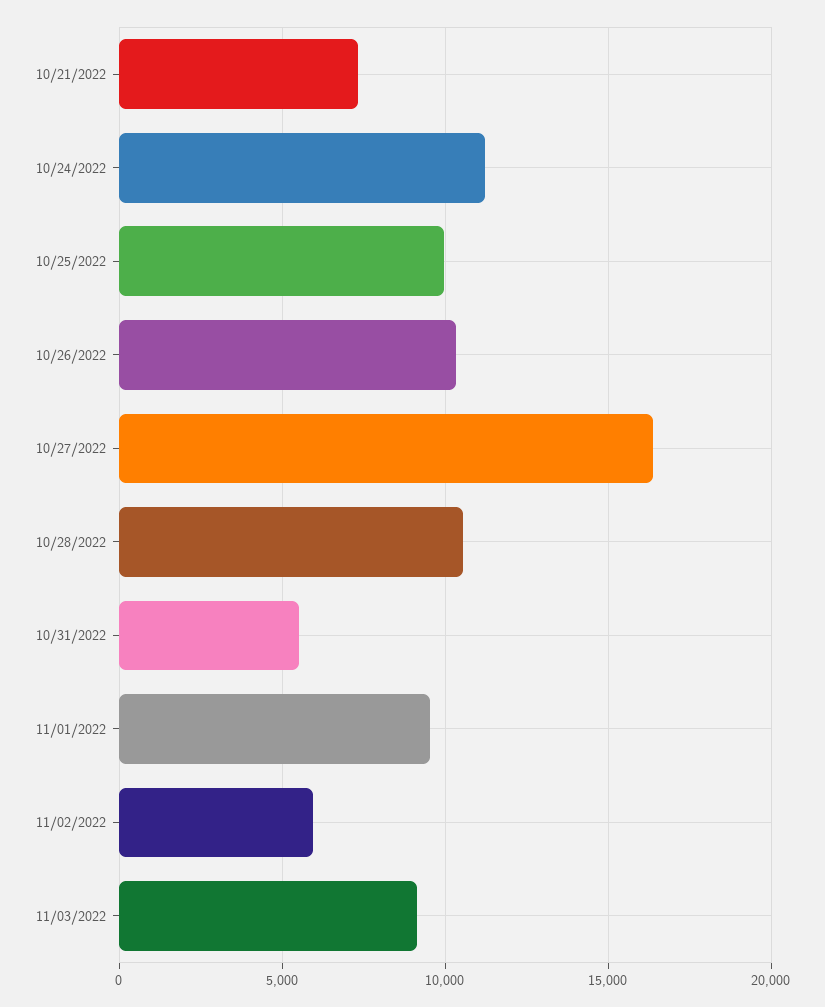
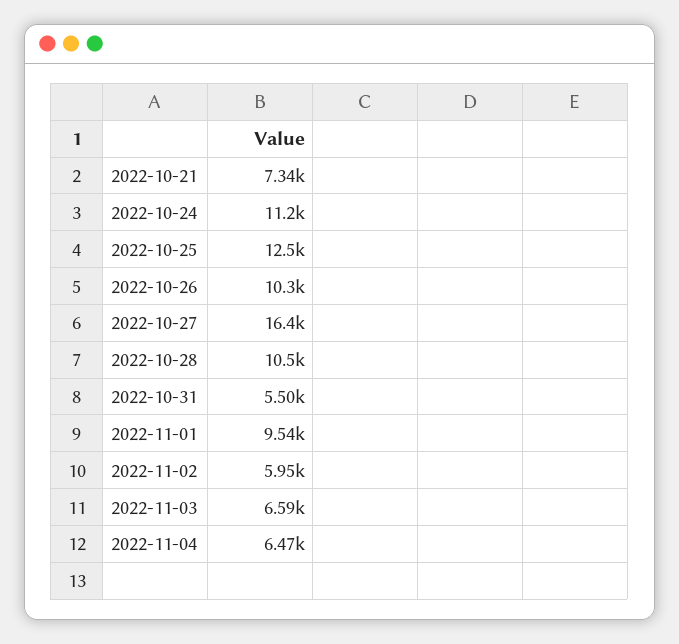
10/25/2022: 10000 -> 12500
11/03/2022: 9000 -> 6590
2022-11-04: none -> 6470

